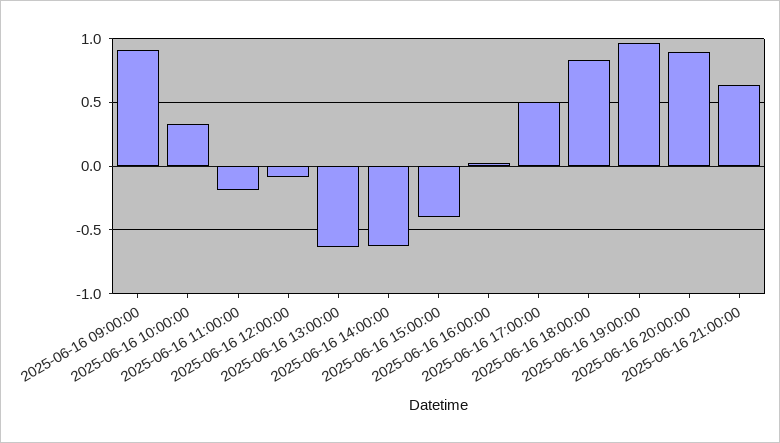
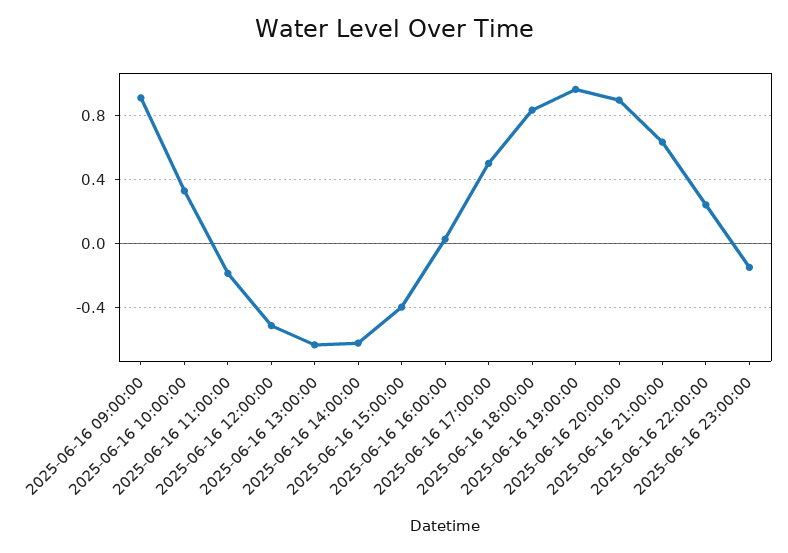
2025-06-16 12:00:00: -0.1 -> -0.5
2025-06-16 22:00:00: none -> 0.25
2025-06-16 23:00:00: none -> -0.15

